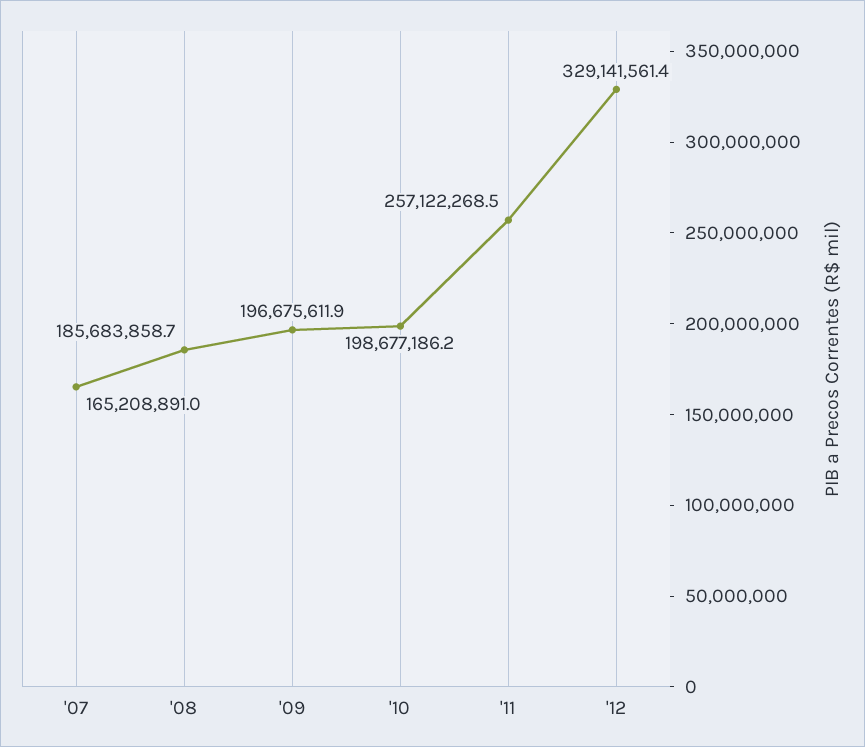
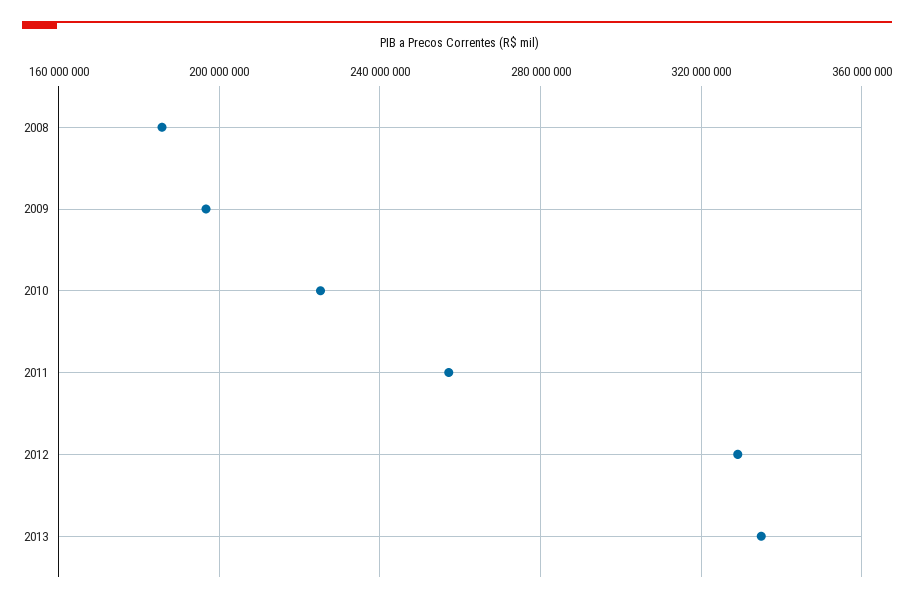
'07: 165208891 -> none
'10: 198677186.2 -> 225000000
2013: none -> 335000000

